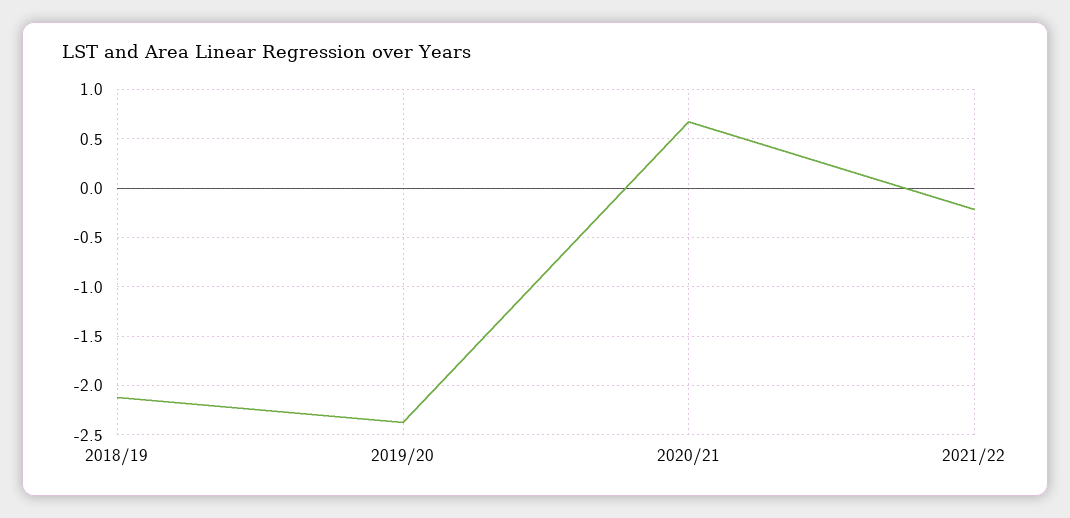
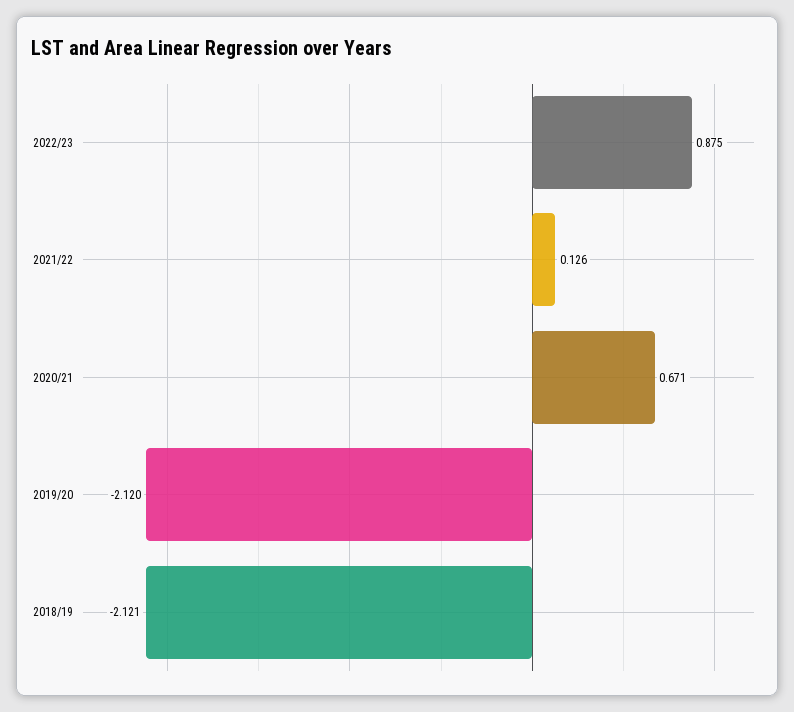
2019/20: -2.4 -> -2.12
2021/22: -0.2 -> 0.126
2022/23: none -> 0.875

